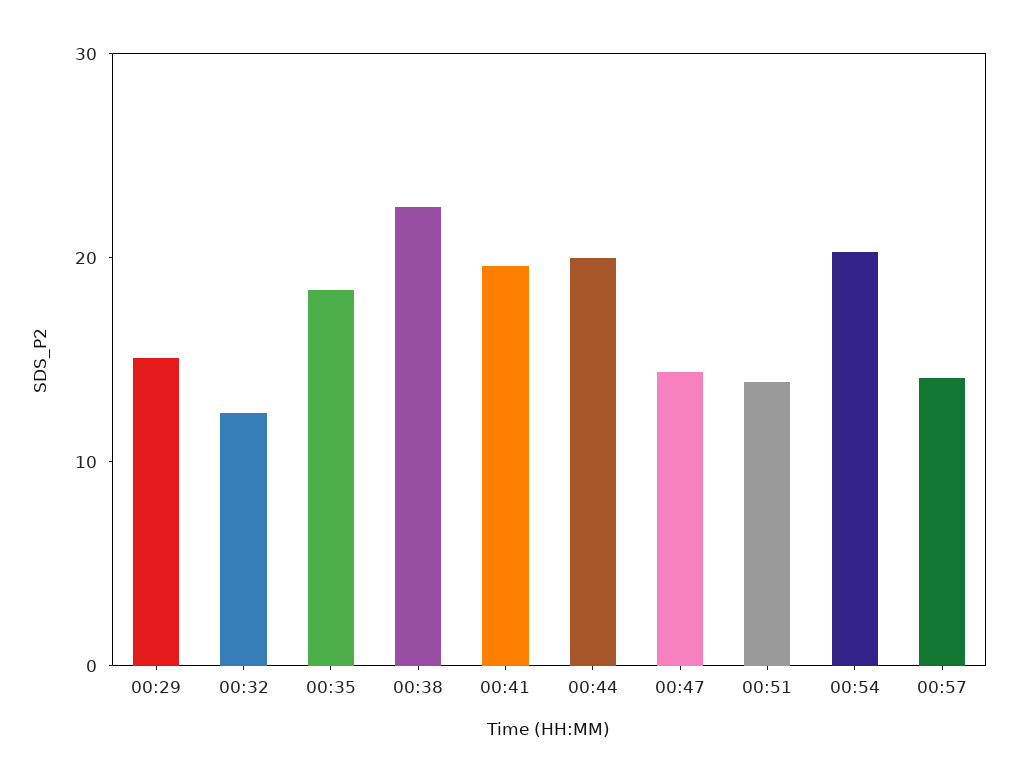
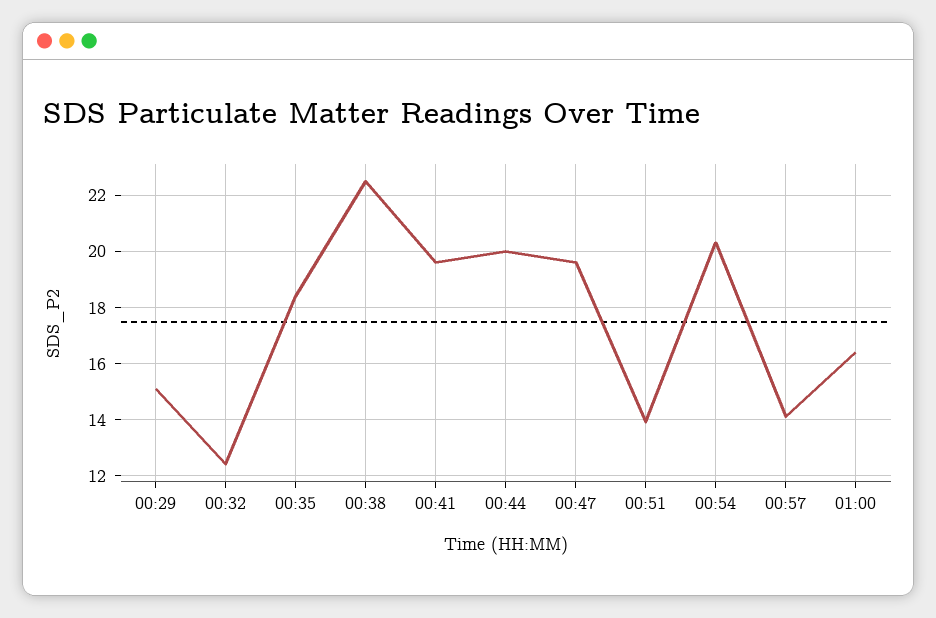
00:47: 14 -> 19.5
01:00: none -> 16.5

